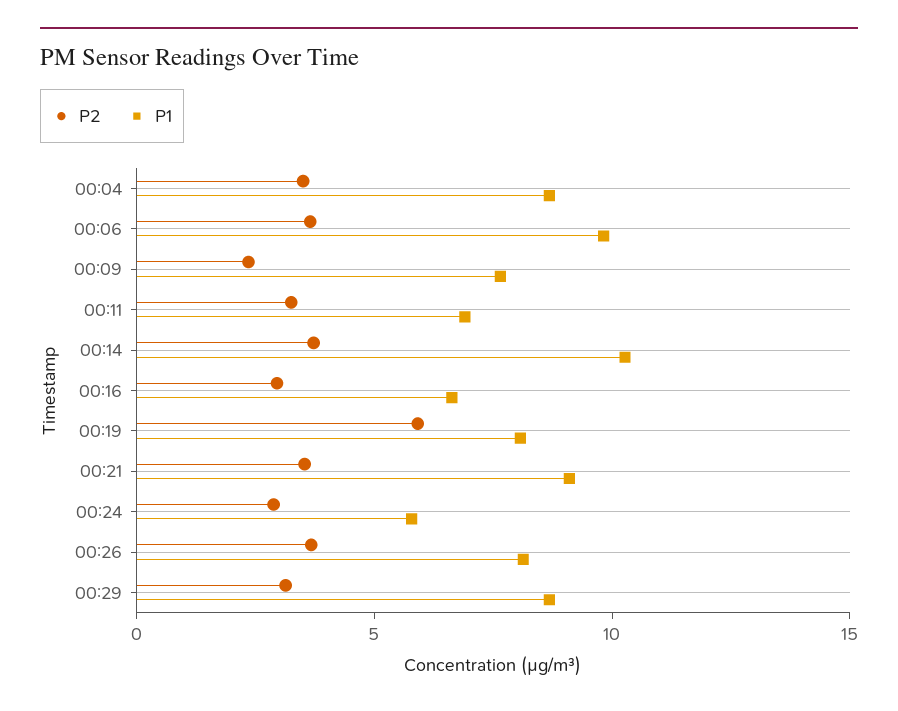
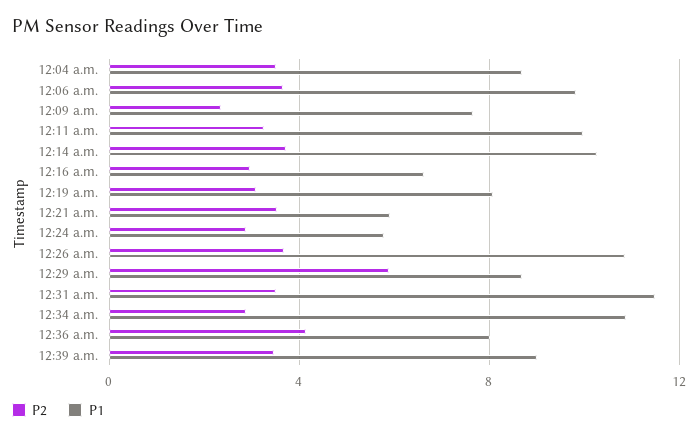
P1, 00:11: 7 -> 10
P2, 00:19: 6 -> 3
P1, 00:21: 9 -> 6
P1, 00:26: 8 -> 11
P2, 00:29: 3 -> 6
P2, 12:31 a.m.: none -> 3.5
P1, 12:31 a.m.: none -> 11.5
P2, 12:34 a.m.: none -> 3
P1, 12:34 a.m.: none -> 11
P2, 12:36 a.m.: none -> 4
P1, 12:36 a.m.: none -> 8
P2, 12:39 a.m.: none -> 3.5
P1, 12:39 a.m.: none -> 9

